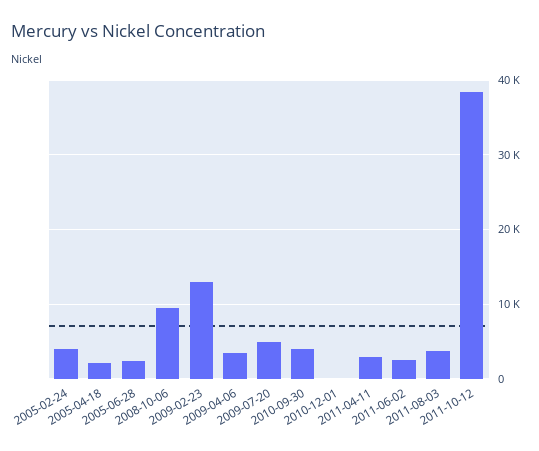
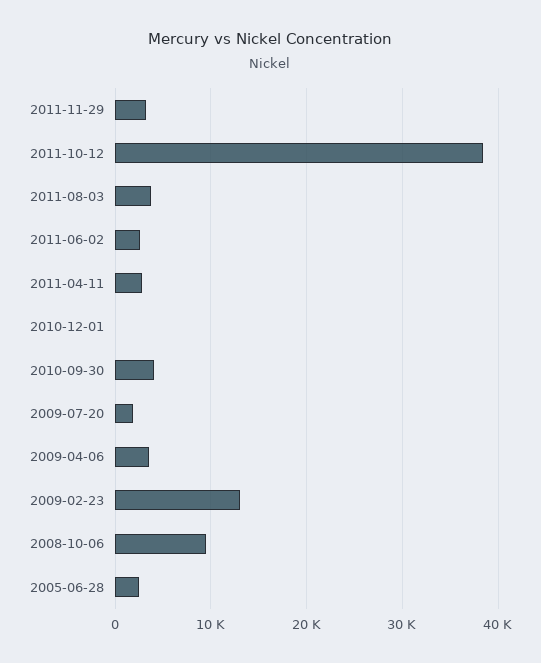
2005-02-24: 4000 -> none
2005-04-18: 2000 -> none
2009-07-20: 5000 -> 2000
2011-11-29: none -> 3000

